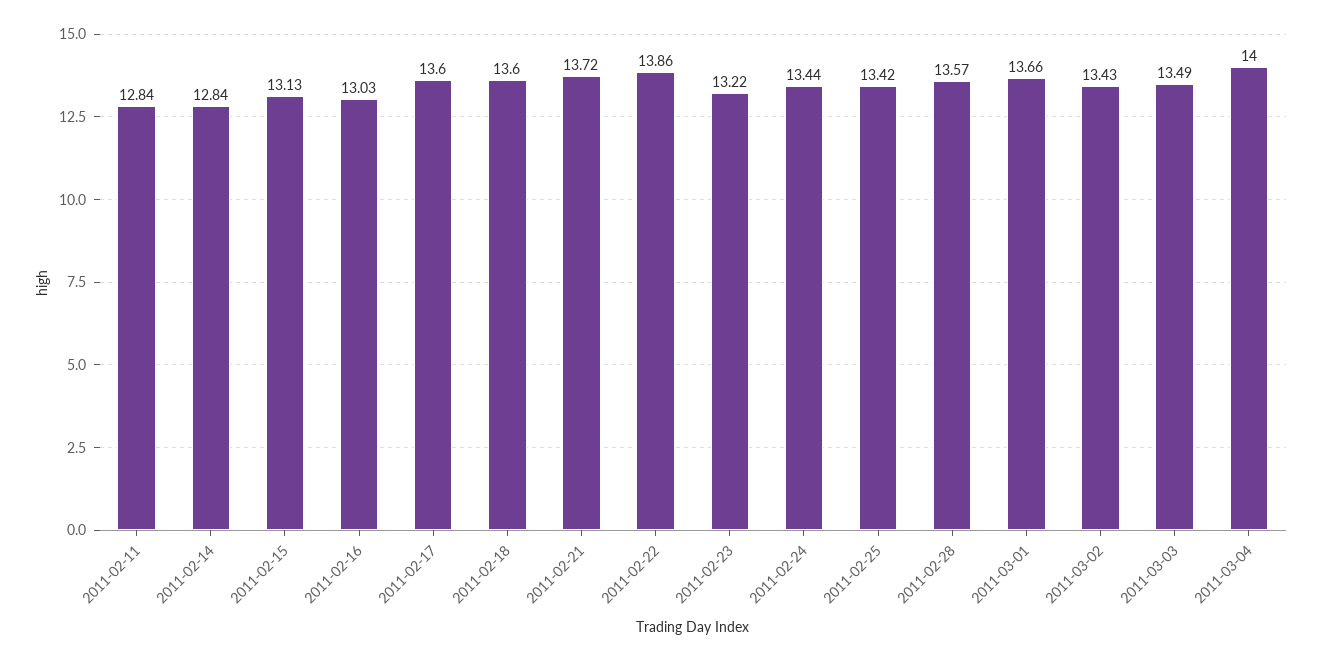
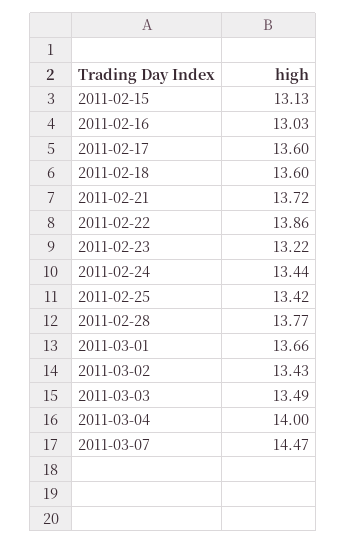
2011-02-11: 12.84 -> none
2011-02-14: 12.84 -> none
2011-02-28: 13.57 -> 13.77
2011-03-07: none -> 14.47

